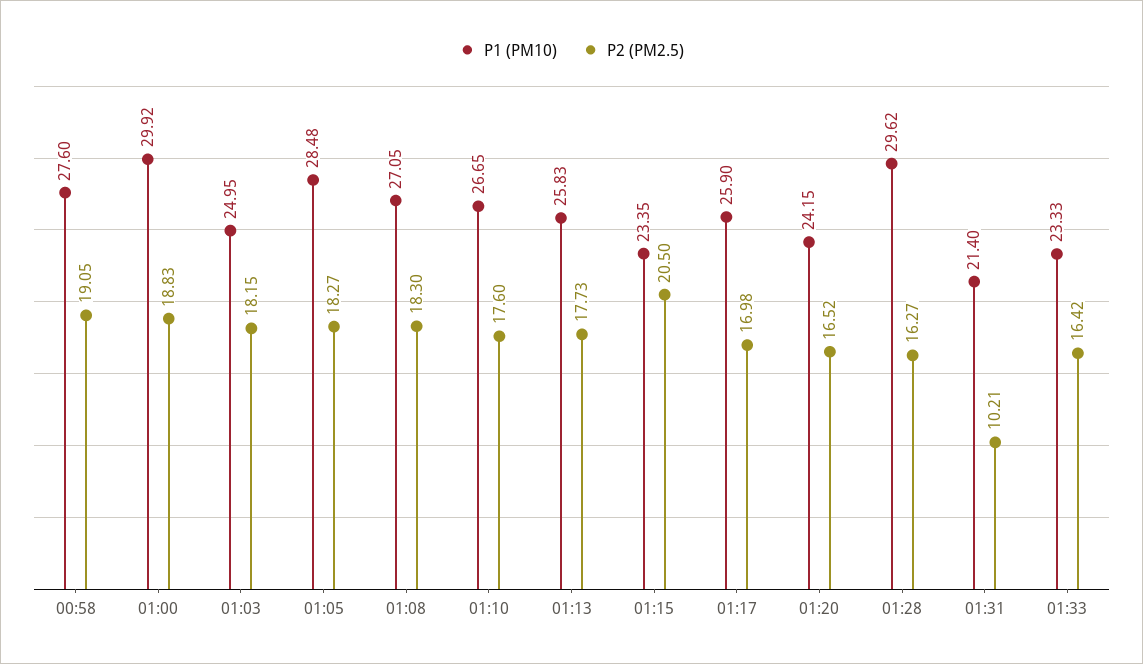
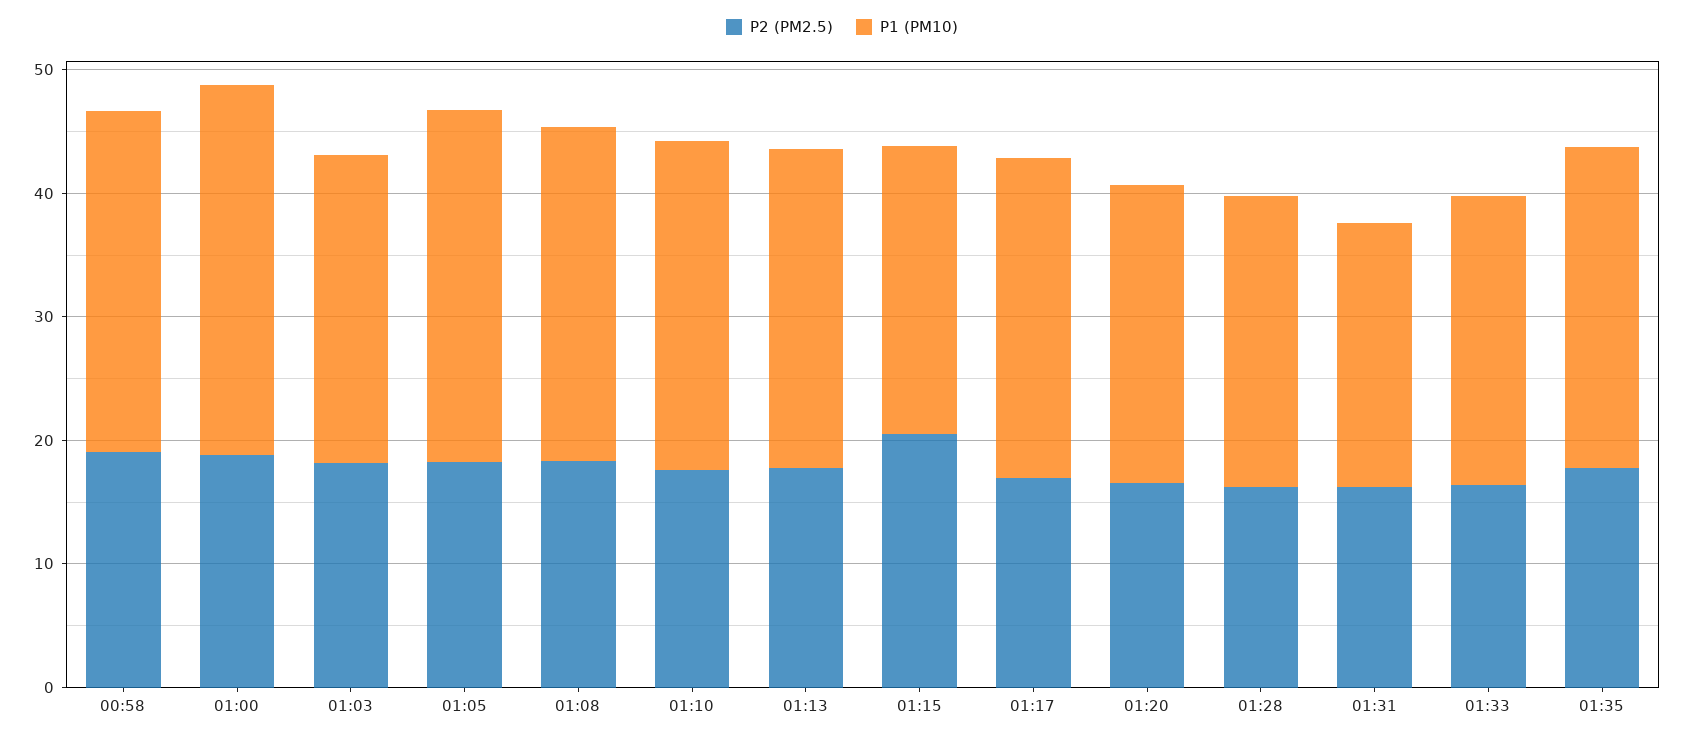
P1 (PM10), 01:28: 29.62 -> 24
P2 (PM2.5), 01:31: 10.21 -> 16
P2 (PM2.5), 01:35: none -> 18
P1 (PM10), 01:35: none -> 26

